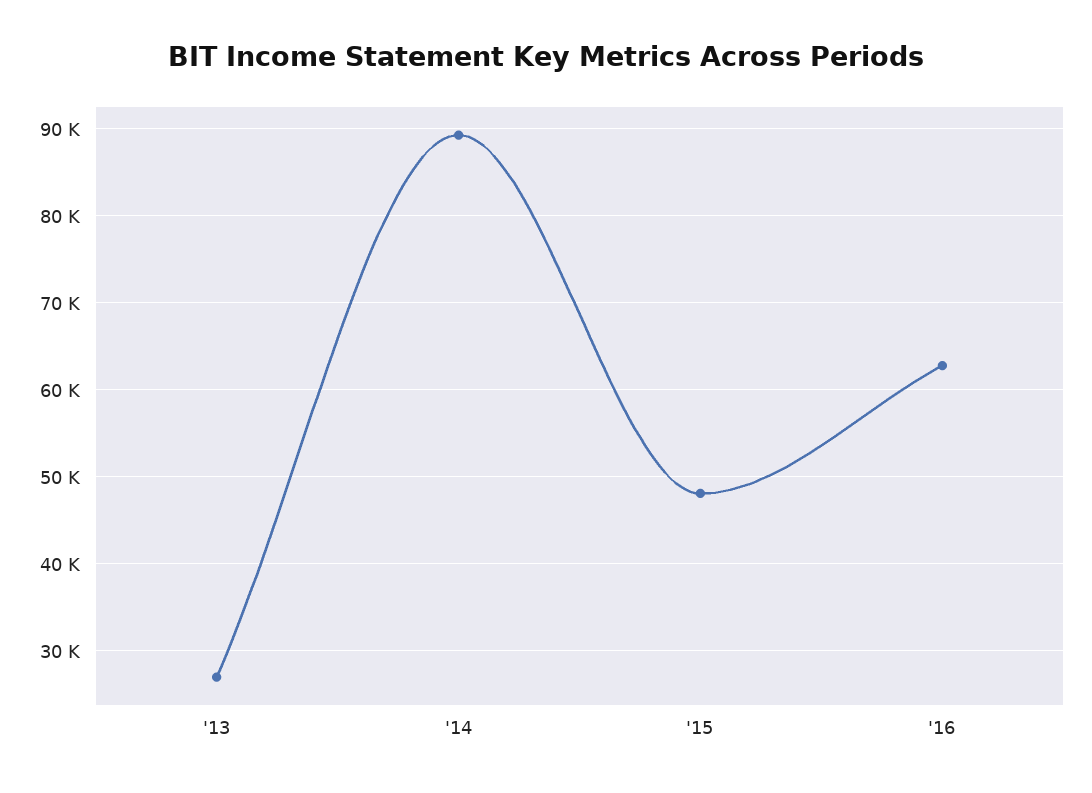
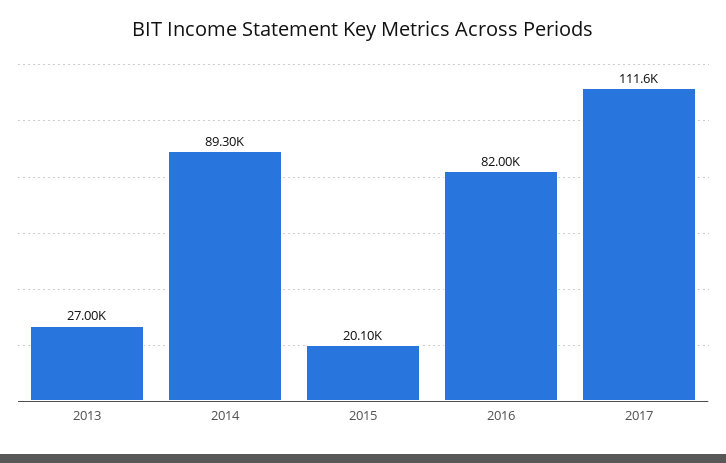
'15: 48000 -> 20100
'16: 63000 -> 82000
2017: none -> 111600

